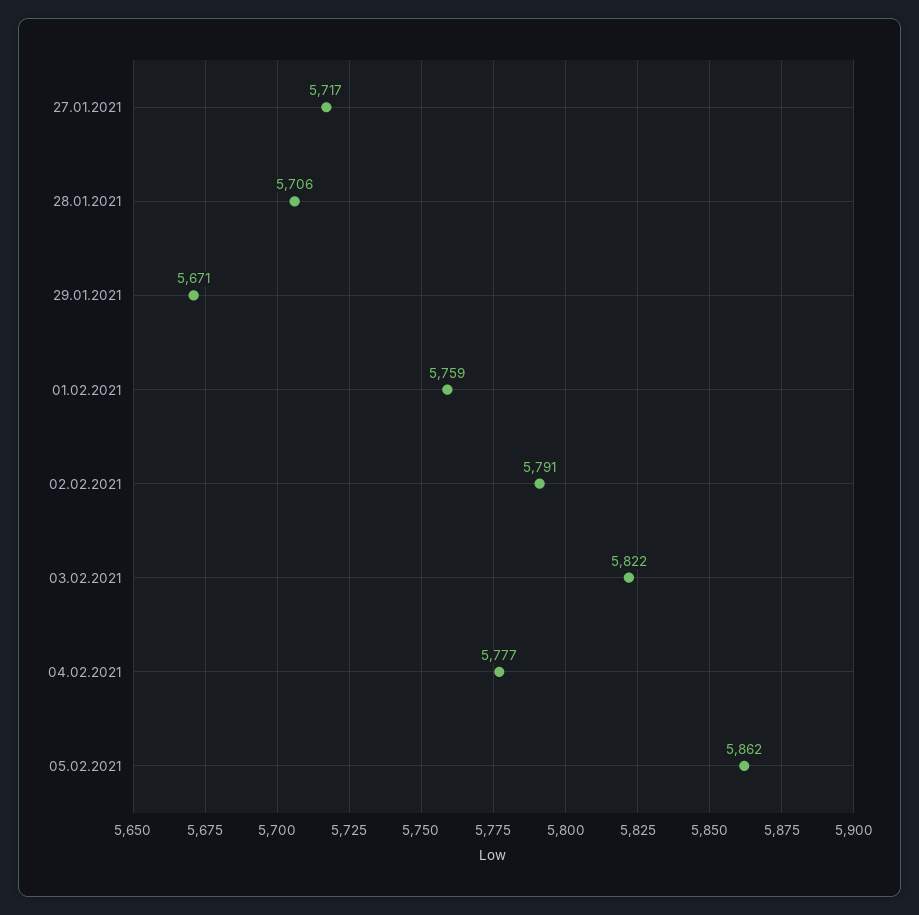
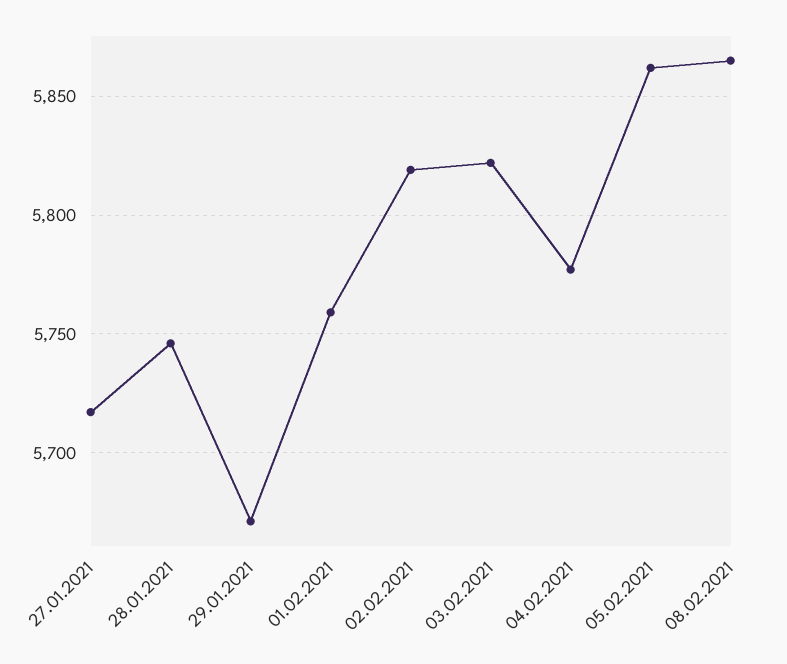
28.01.2021: 5706 -> 5745
02.02.2021: 5791 -> 5820
08.02.2021: none -> 5865

